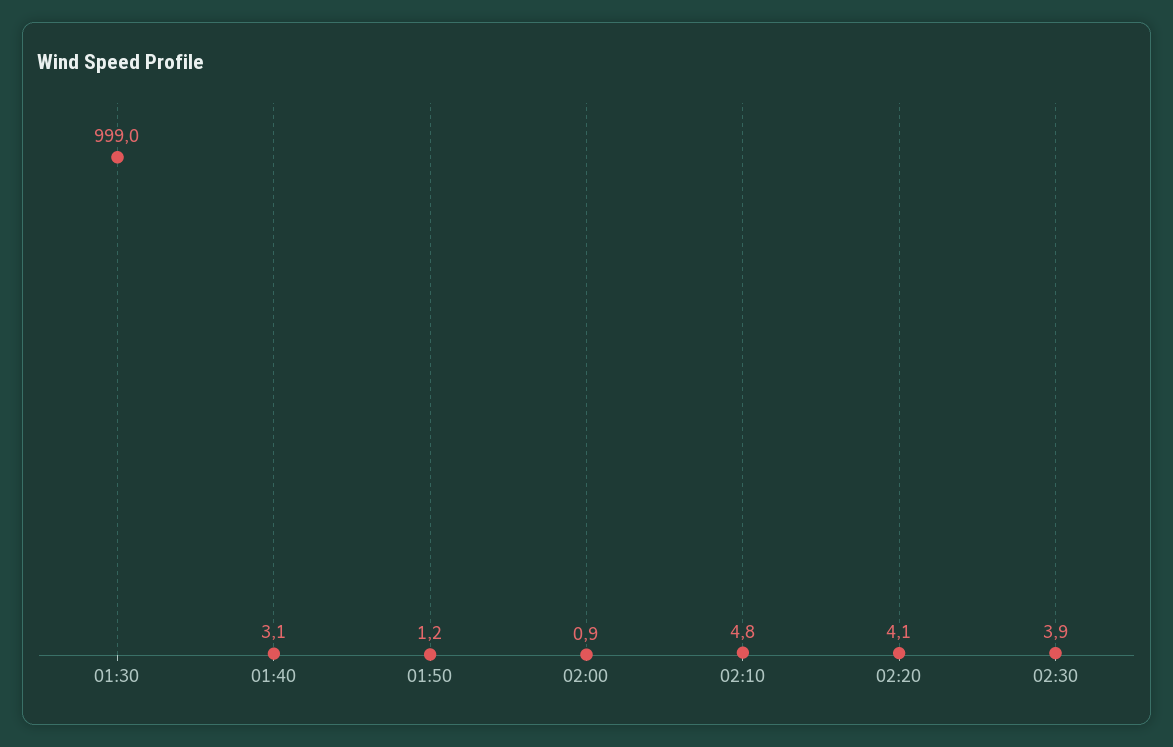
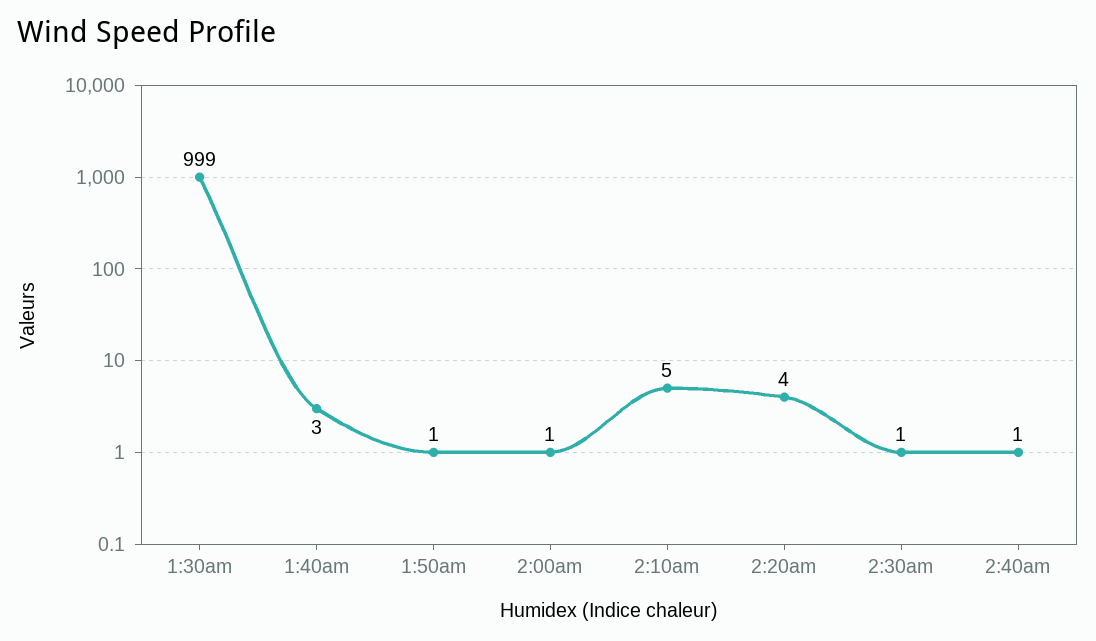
02:30: 3.9 -> 1
2:40am: none -> 1

